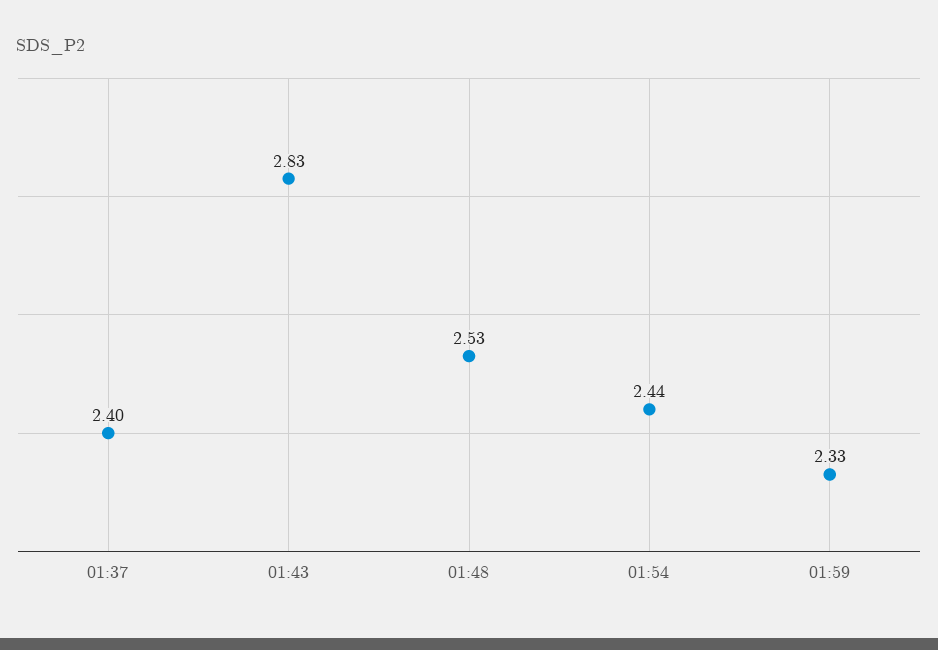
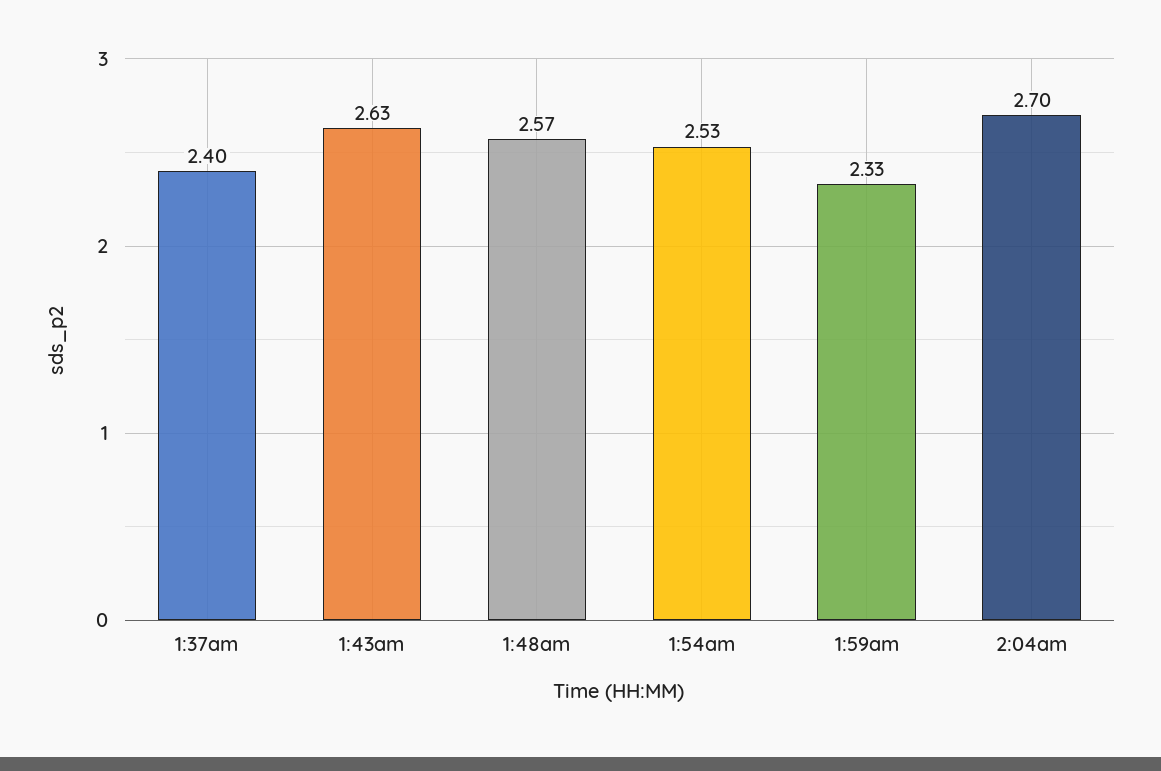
01:43: 2.83 -> 2.63
01:48: 2.53 -> 2.57
01:54: 2.44 -> 2.53
2:04am: none -> 2.7

